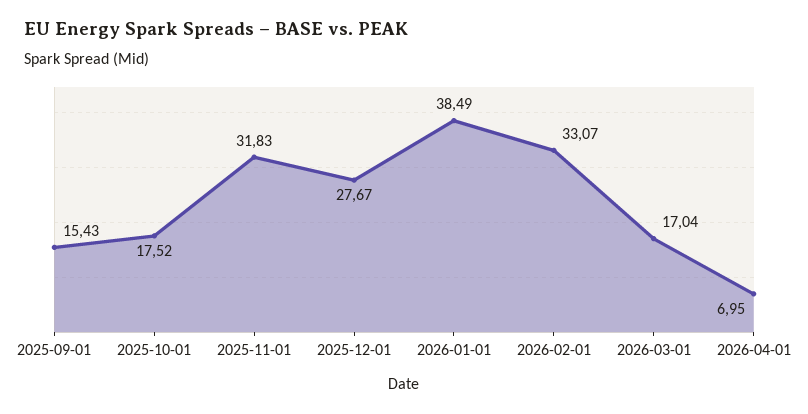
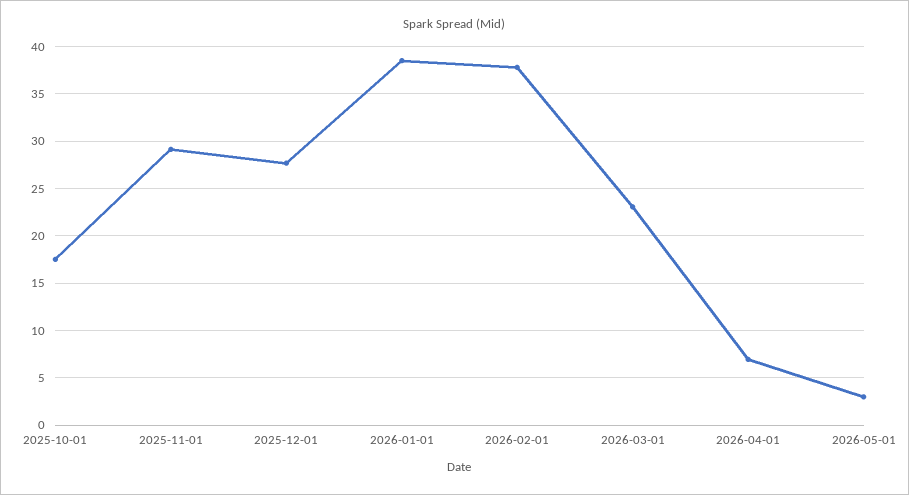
2025-09-01: 15.43 -> none
2025-11-01: 31.83 -> 29
2026-02-01: 33.07 -> 38
2026-03-01: 17.04 -> 23
2026-05-01: none -> 3

